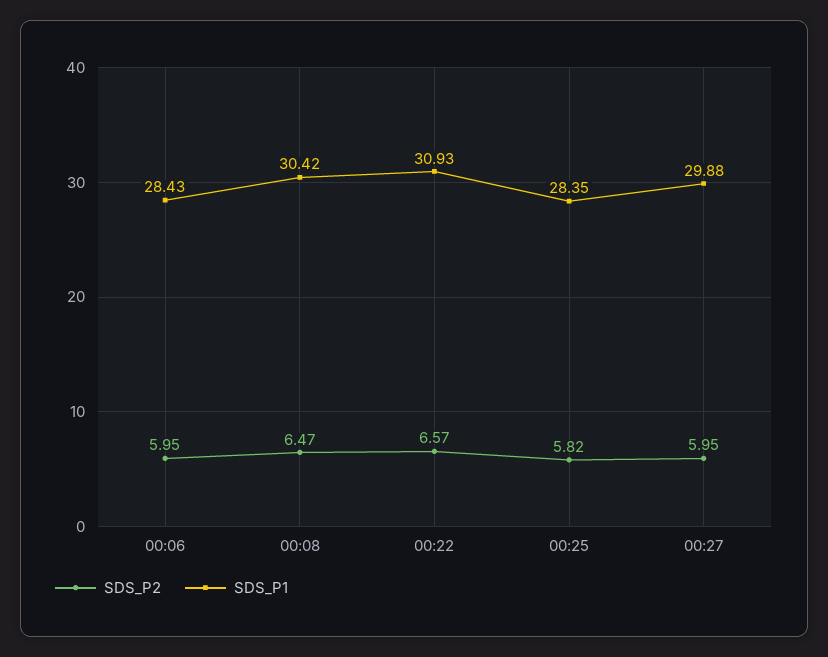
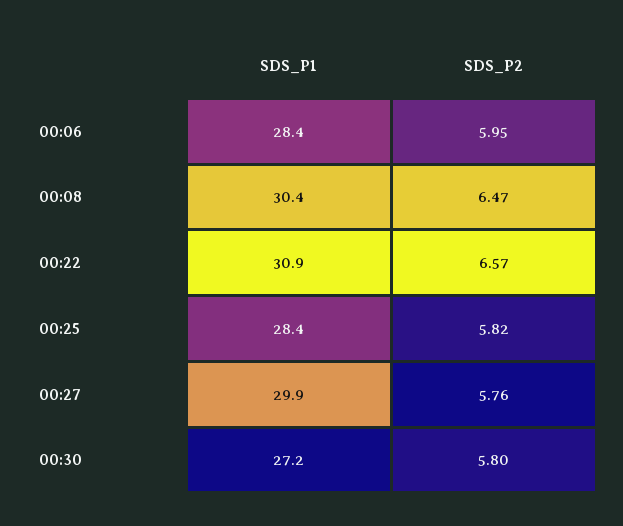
SDS_P2, 00:27: 5.95 -> 5.76
SDS_P1, 00:30: none -> 27.2
SDS_P2, 00:30: none -> 5.8

